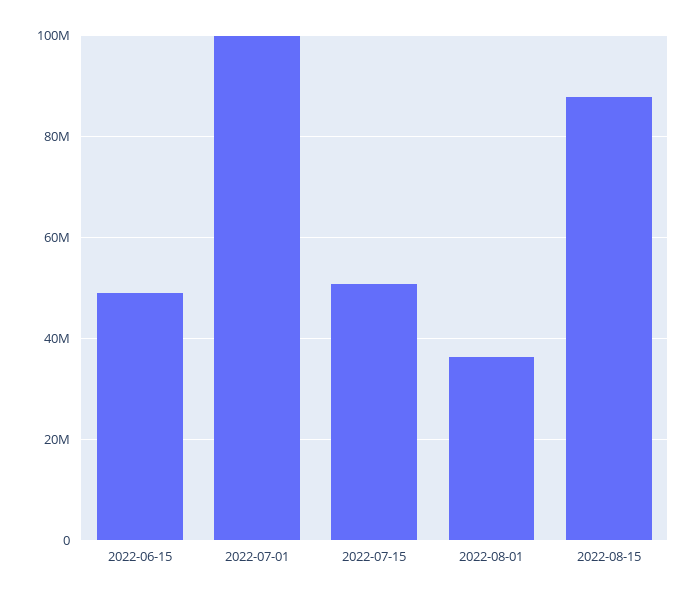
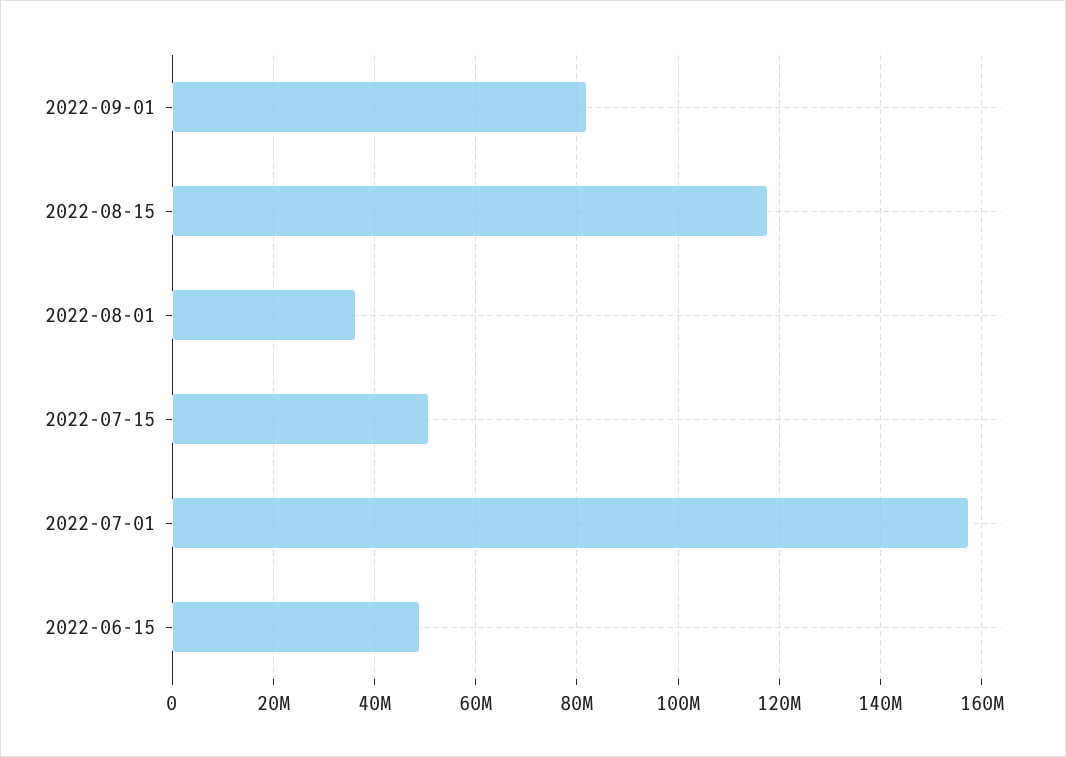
2022-07-01: 100000000 -> 158000000
2022-08-15: 88000000 -> 118000000
2022-09-01: none -> 82000000

